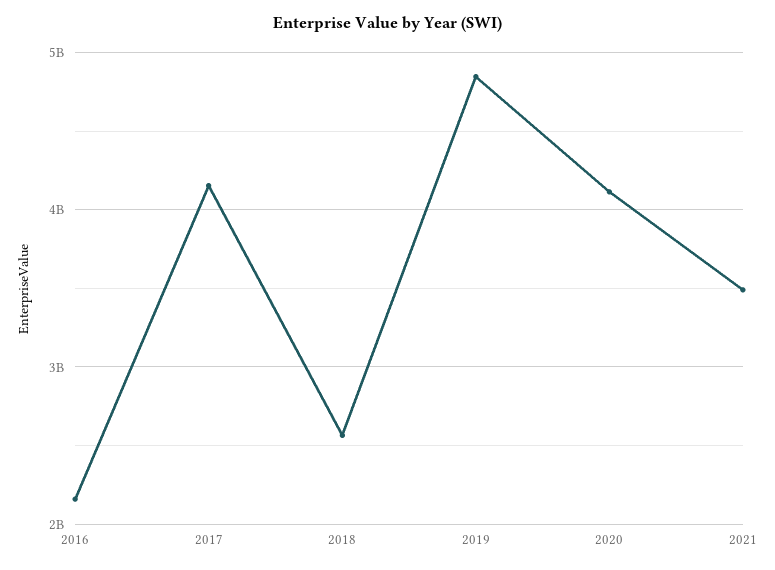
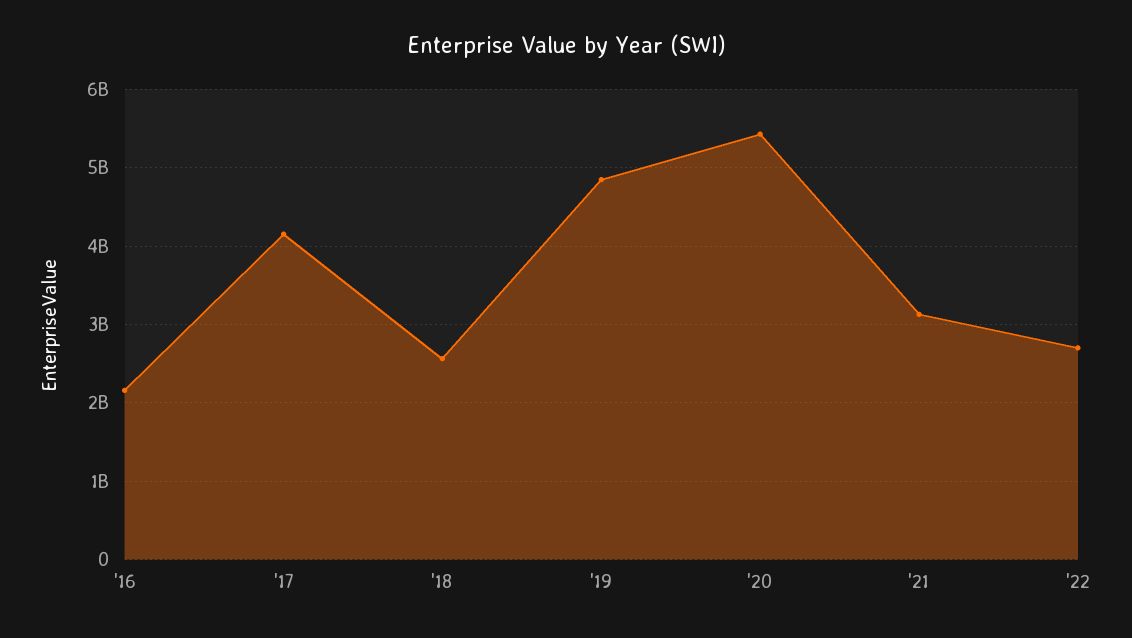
2020: 4100000000 -> 5400000000
2021: 3500000000 -> 3100000000
'22: none -> 2700000000

